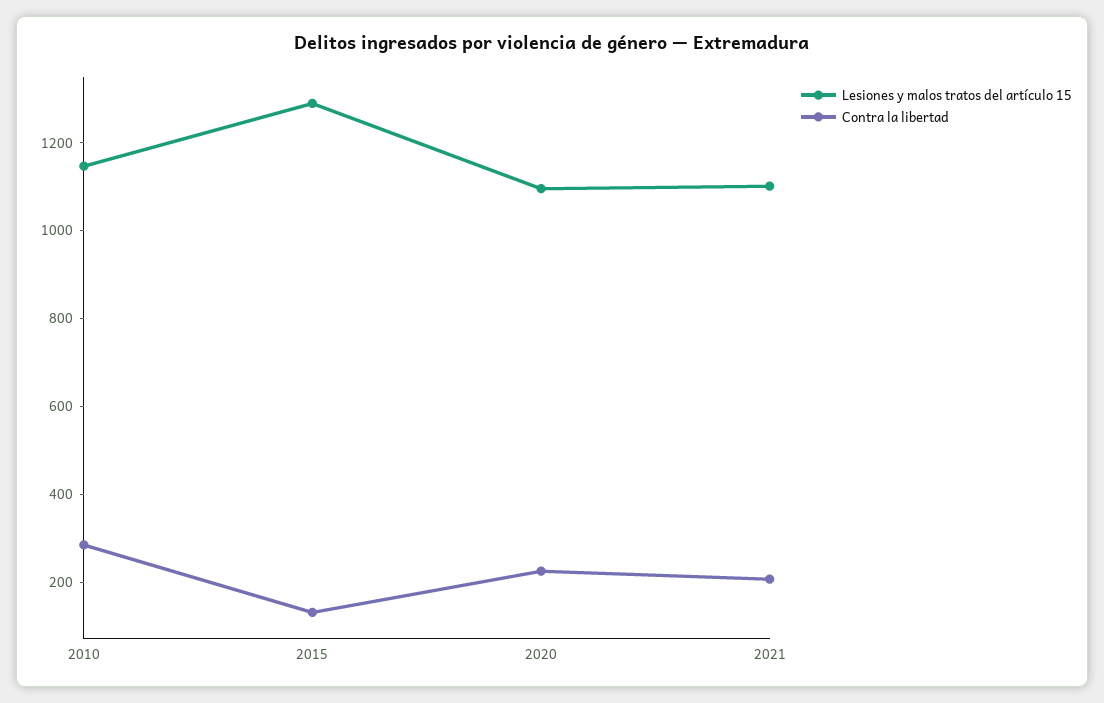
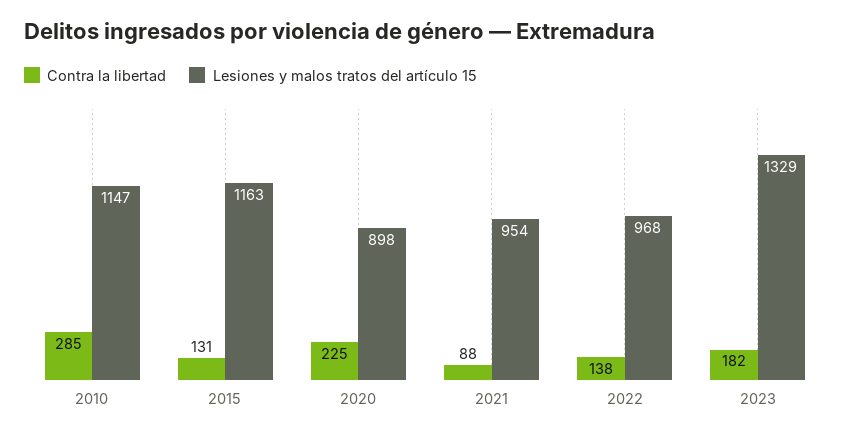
Lesiones y malos tratos del artículo 15, 2015: 1300 -> 1163
Lesiones y malos tratos del artículo 15, 2020: 1100 -> 898
Lesiones y malos tratos del artículo 15, 2021: 1100 -> 954
Contra la libertad, 2021: 200 -> 88
Contra la libertad, 2022: none -> 138
Lesiones y malos tratos del artículo 15, 2022: none -> 968
Contra la libertad, 2023: none -> 182
Lesiones y malos tratos del artículo 15, 2023: none -> 1329

